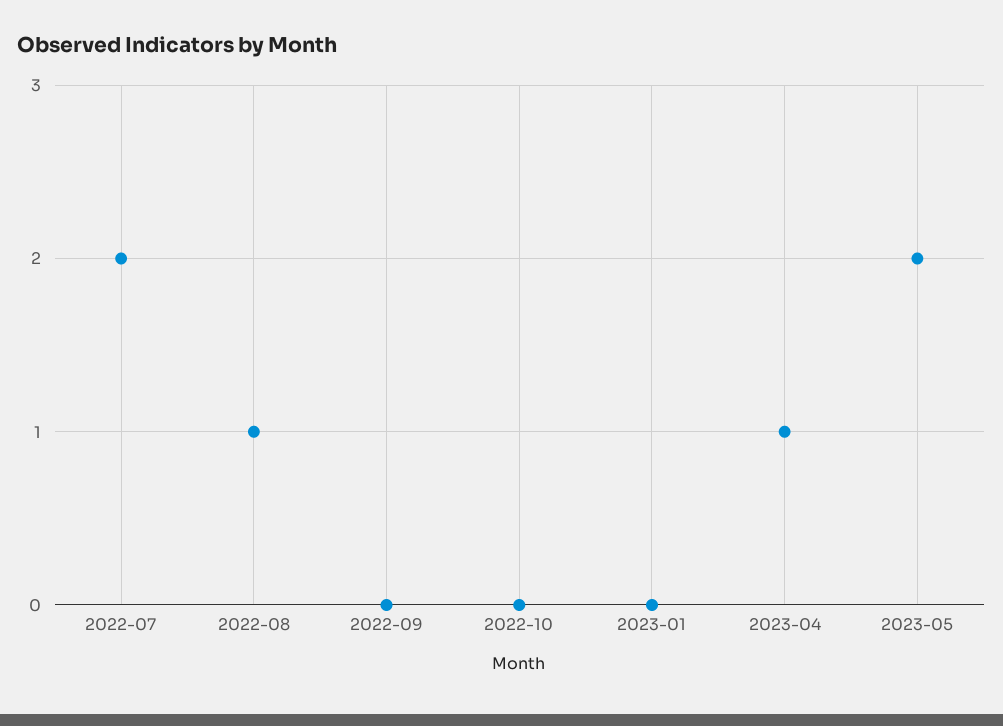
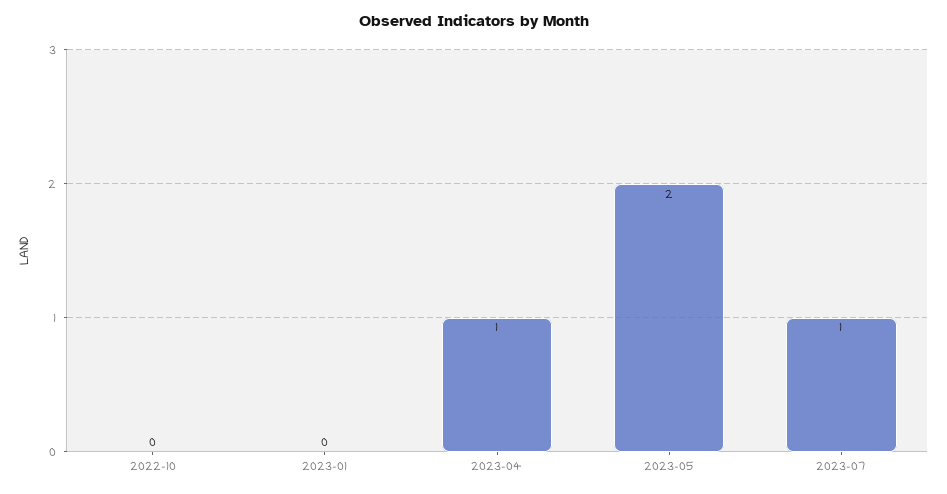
2022-07: 2 -> none
2022-08: 1 -> none
2022-09: 0 -> none
2023-07: none -> 1

